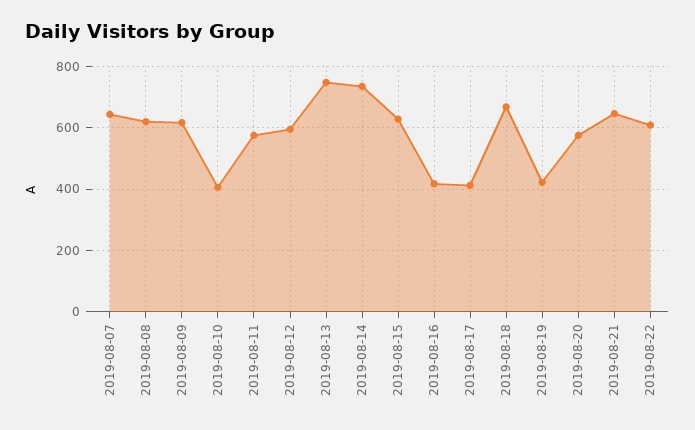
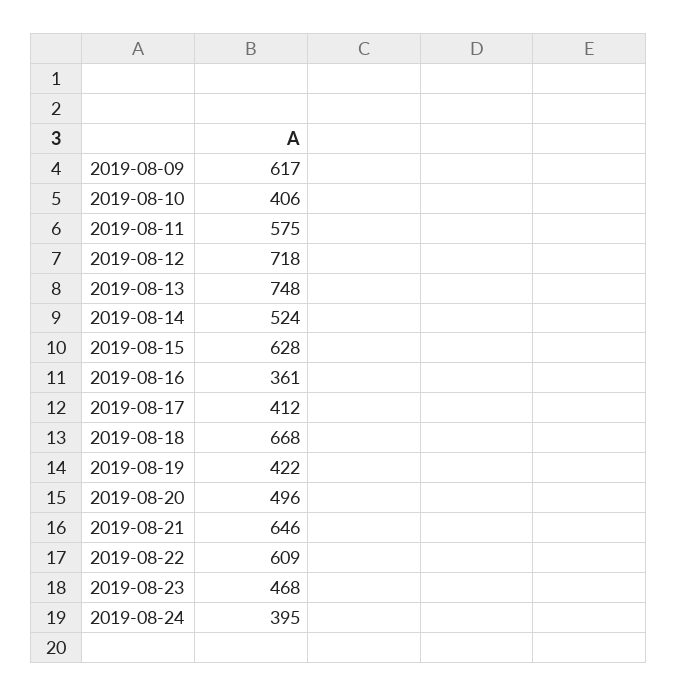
2019-08-07: 640 -> none
2019-08-08: 620 -> none
2019-08-12: 600 -> 718
2019-08-14: 740 -> 524
2019-08-16: 420 -> 361
2019-08-20: 580 -> 496
2019-08-23: none -> 468
2019-08-24: none -> 395

